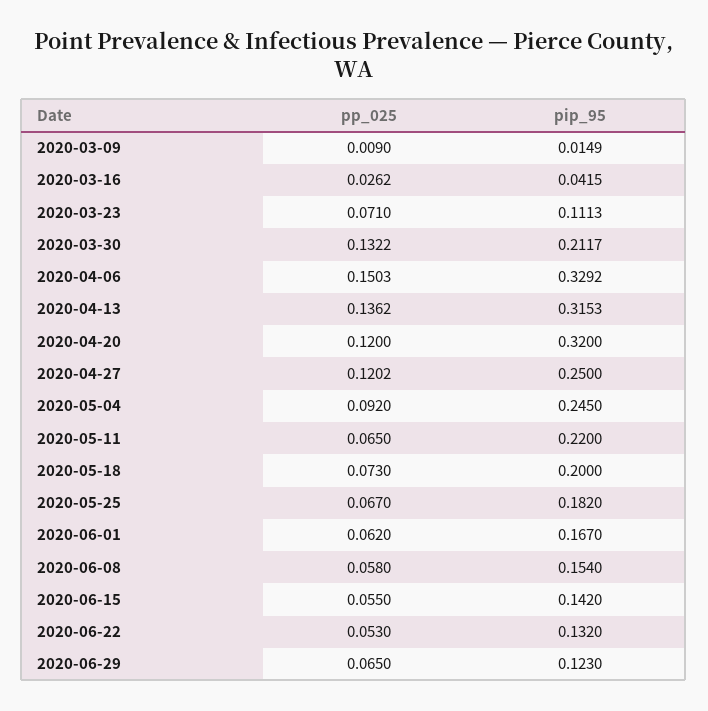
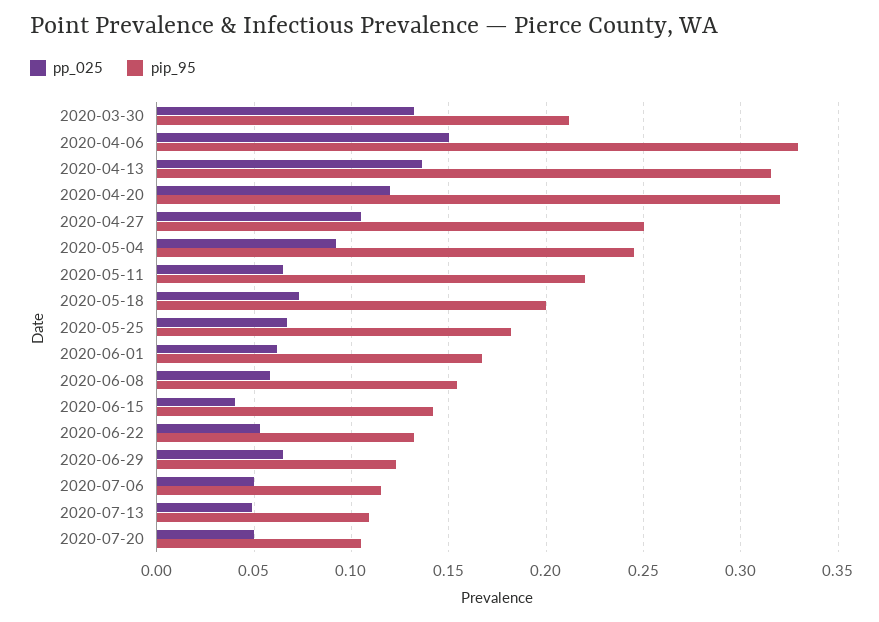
pp_025, 2020-03-09: 0.009 -> none
pip_95, 2020-03-09: 0.0149 -> none
pp_025, 2020-03-16: 0.0262 -> none
pip_95, 2020-03-16: 0.0415 -> none
pp_025, 2020-03-23: 0.071 -> none
pip_95, 2020-03-23: 0.1113 -> none
pp_025, 2020-04-27: 0.1202 -> 0.105
pp_025, 2020-06-15: 0.055 -> 0.04
pp_025, 2020-07-06: none -> 0.05
pip_95, 2020-07-06: none -> 0.115
pp_025, 2020-07-13: none -> 0.05
pip_95, 2020-07-13: none -> 0.11
pp_025, 2020-07-20: none -> 0.05
pip_95, 2020-07-20: none -> 0.105

